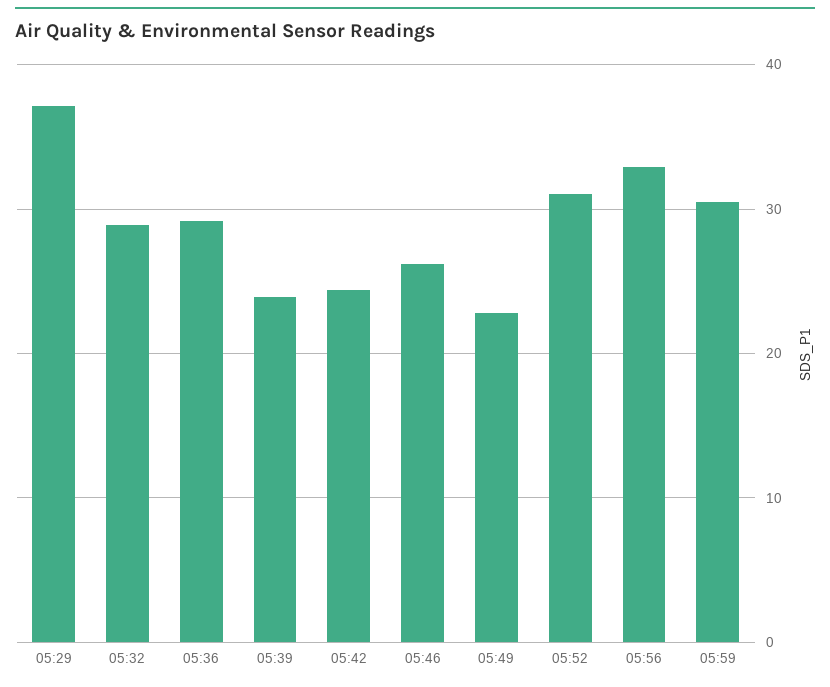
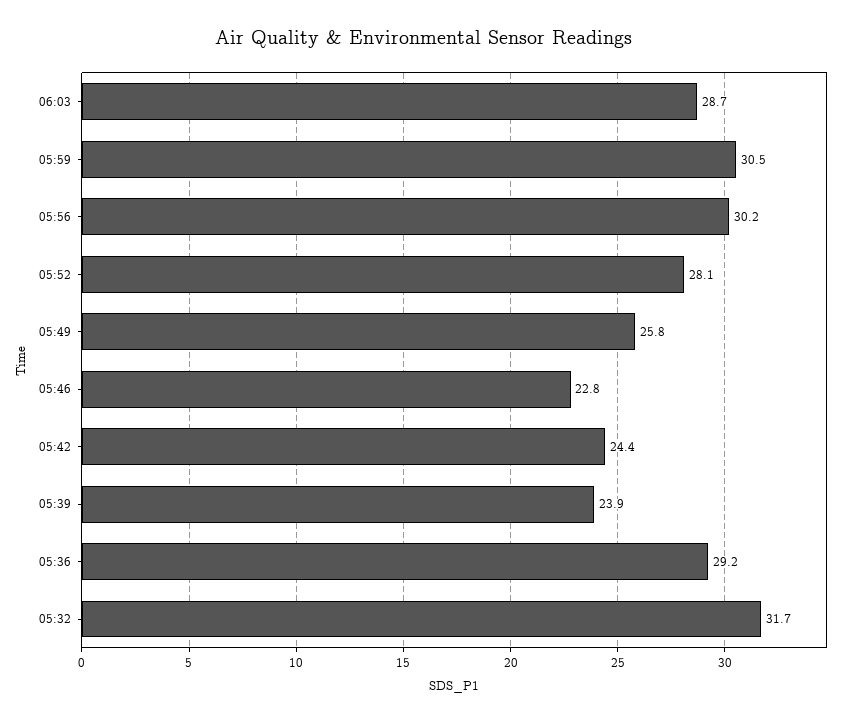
05:29: 37 -> none
05:32: 29 -> 31.7
05:46: 26 -> 22.8
05:49: 23 -> 25.8
05:52: 31 -> 28.1
05:56: 33 -> 30.2
06:03: none -> 28.7

